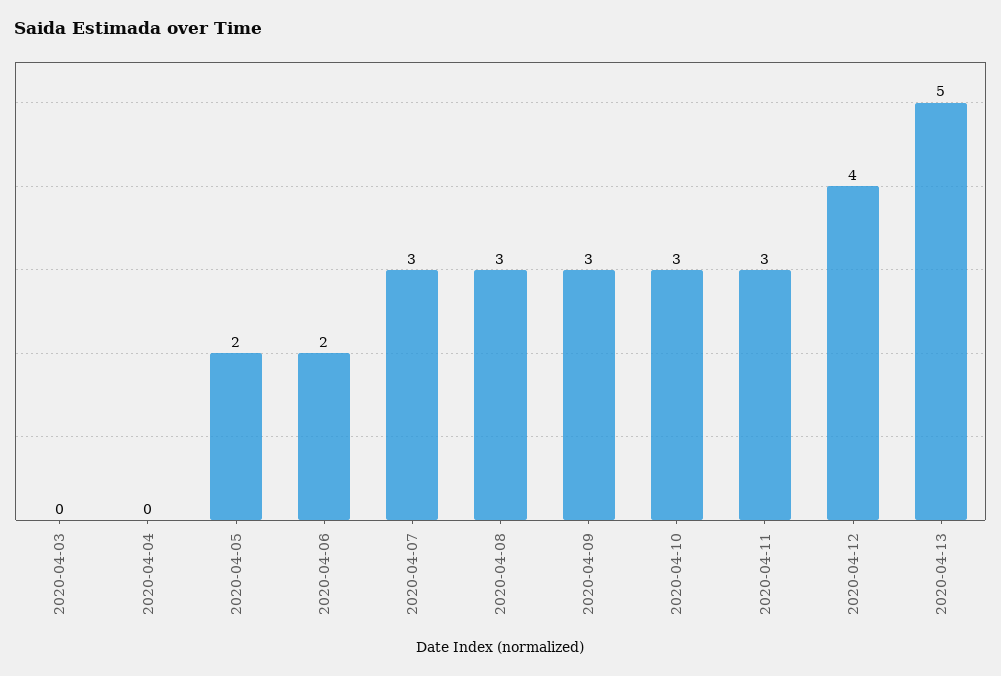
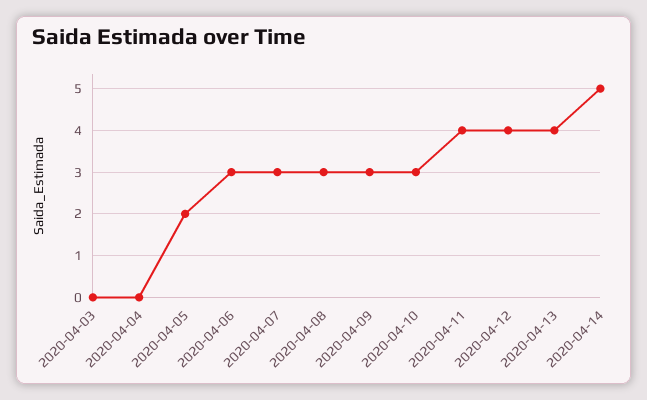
2020-04-06: 2 -> 3
2020-04-11: 3 -> 4
2020-04-13: 5 -> 4
2020-04-14: none -> 5

